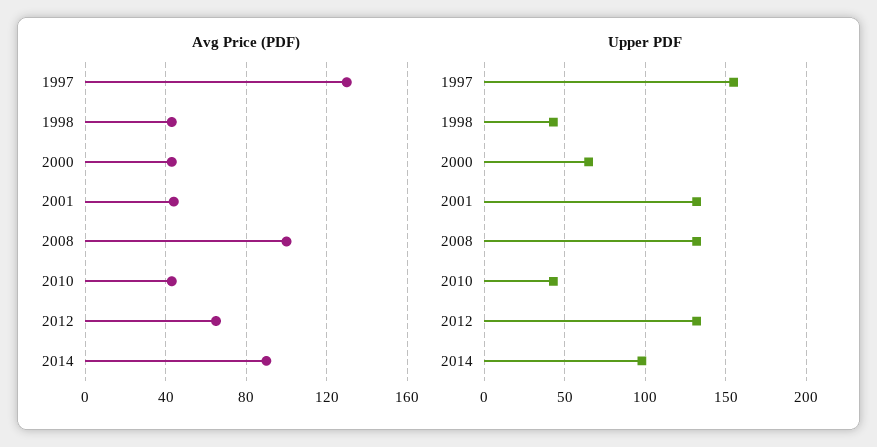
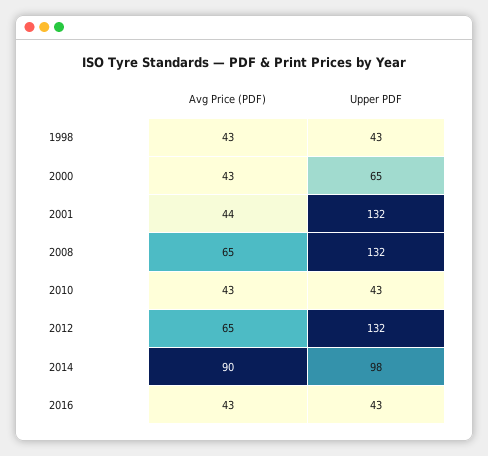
Avg Price (PDF), 1997: 130 -> none
Avg Price (PDF), 2008: 100 -> 65
Upper PDF, 1997: 155 -> none
Avg Price (PDF), 2016: none -> 43
Upper PDF, 2016: none -> 43

